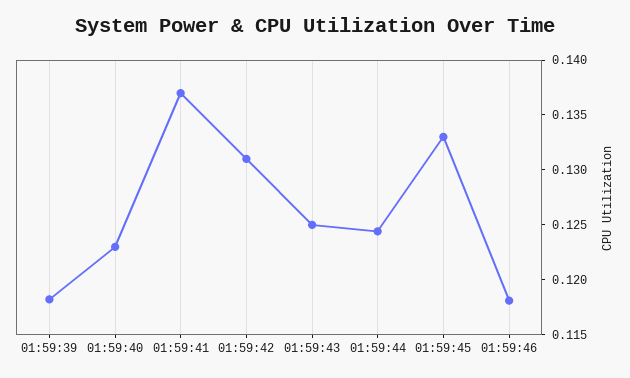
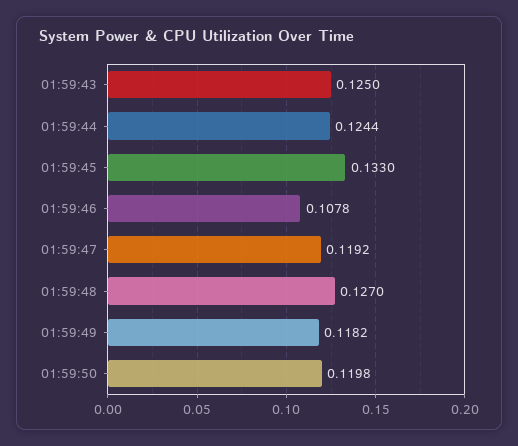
01:59:39: 0.118 -> none
01:59:40: 0.123 -> none
01:59:41: 0.137 -> none
01:59:42: 0.131 -> none
01:59:46: 0.118 -> 0.1078
01:59:47: none -> 0.1192
01:59:48: none -> 0.127
01:59:49: none -> 0.1182
01:59:50: none -> 0.1198

